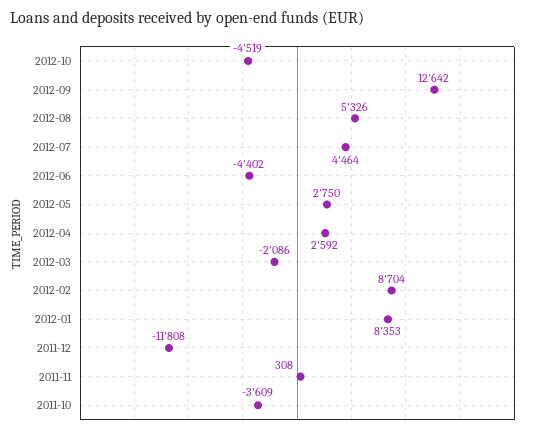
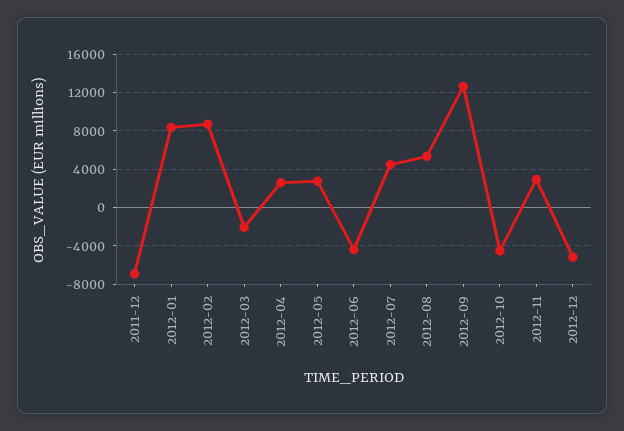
2011-12: -11808 -> -7000
2011-11: 308 -> none
2011-10: -3609 -> none
2012-11: none -> 3000
2012-12: none -> -5000

